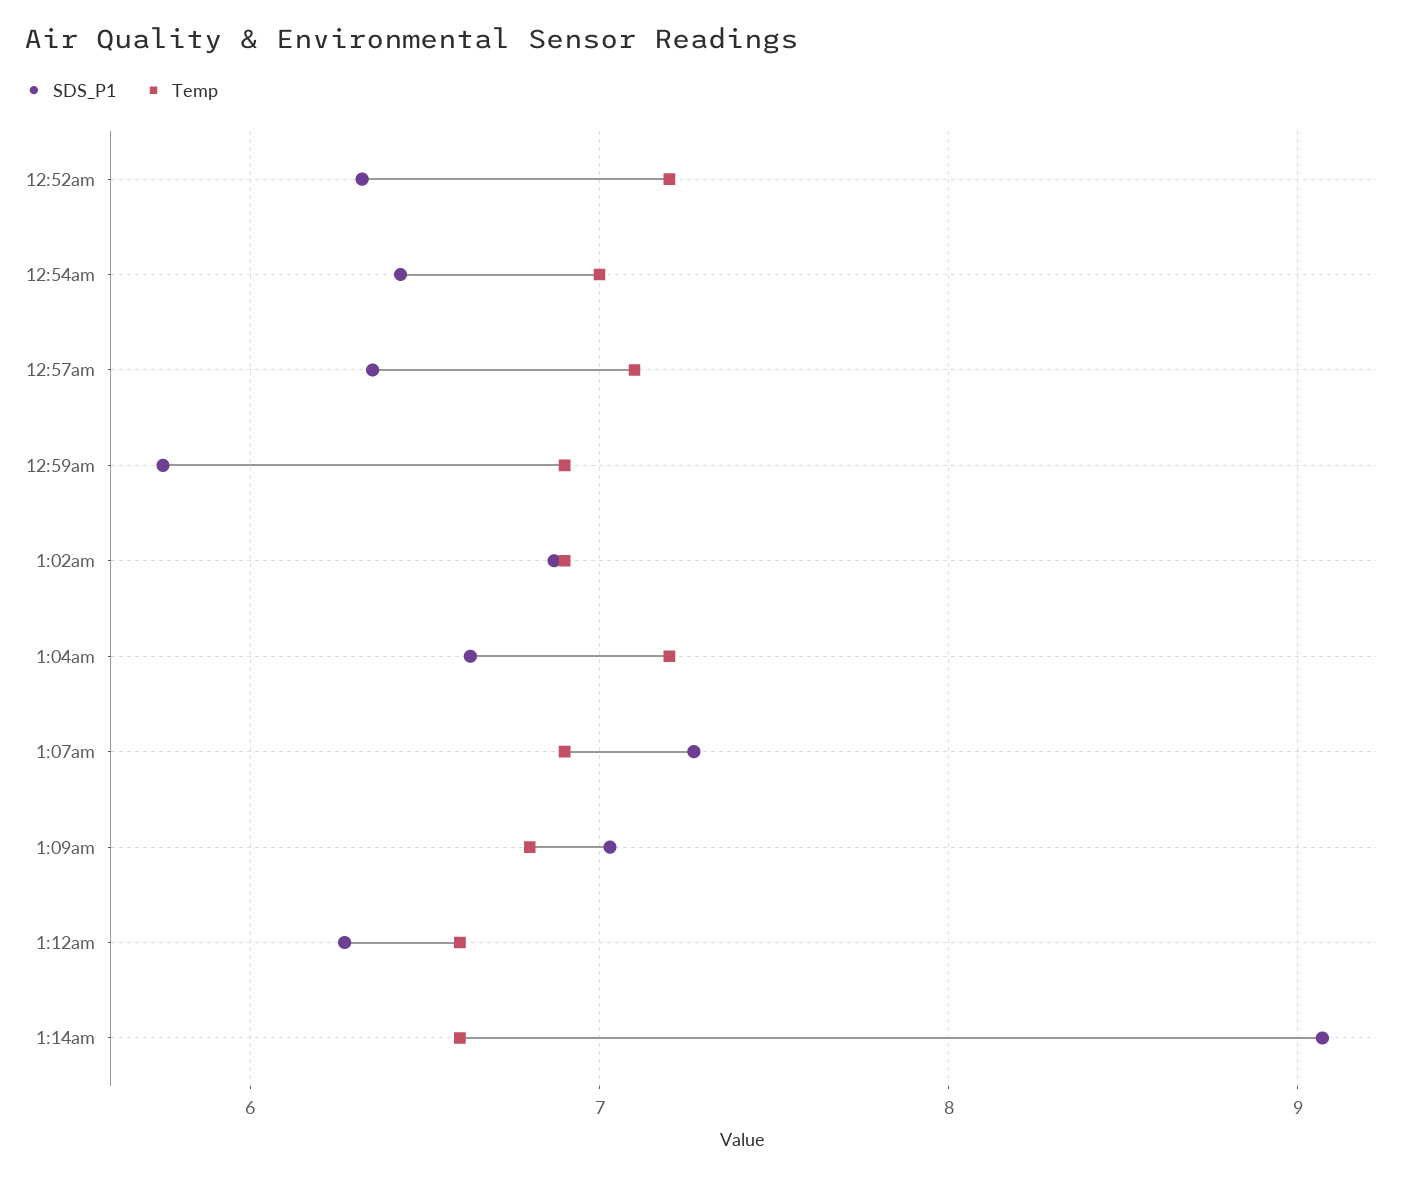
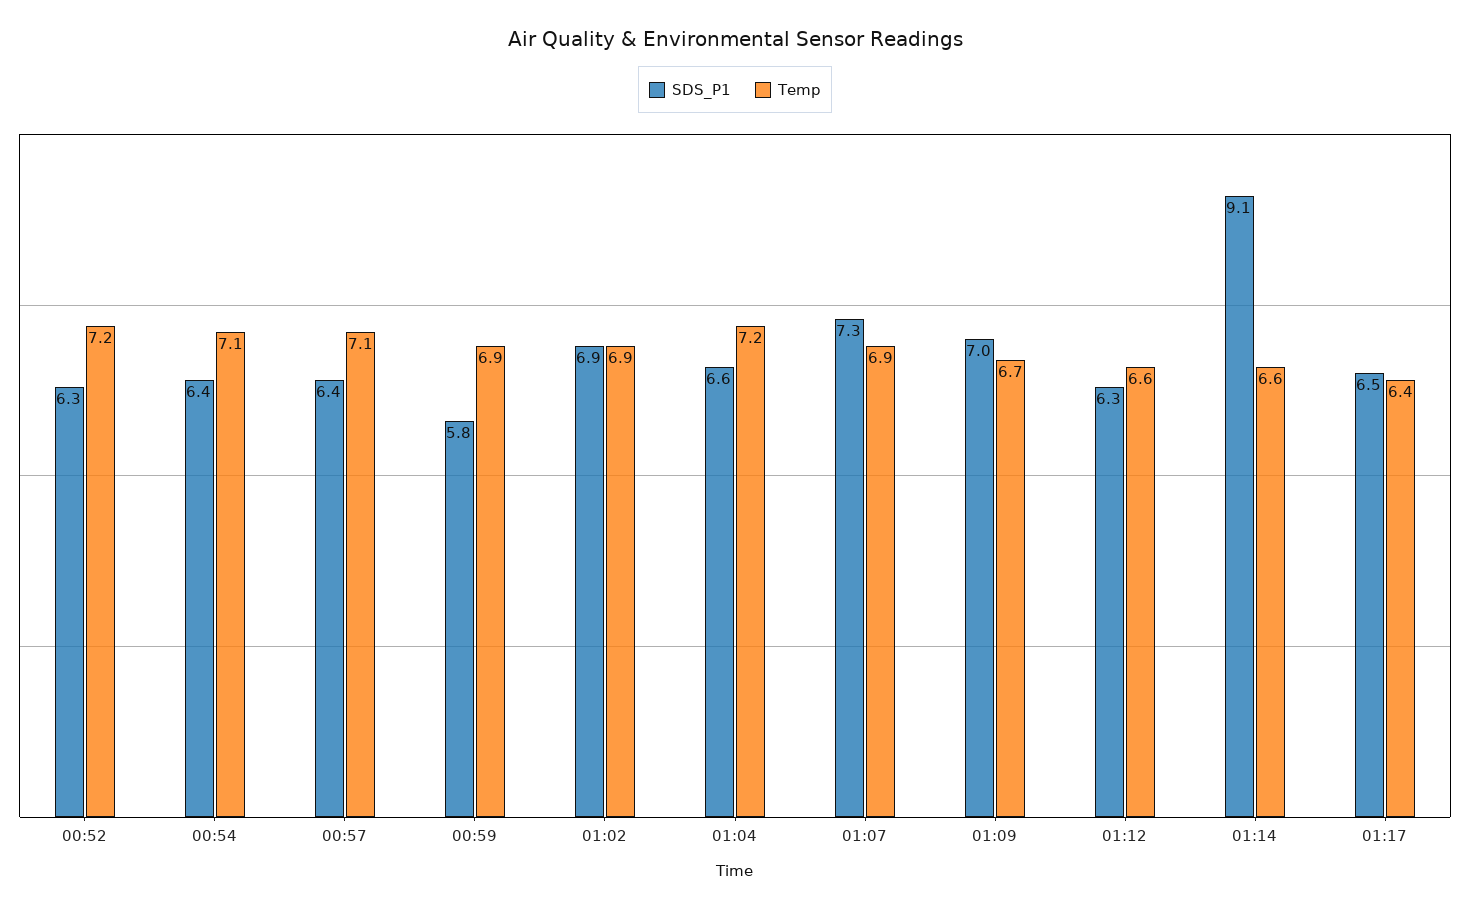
Temp, 12:54am: 7 -> 7.1
Temp, 1:09am: 6.8 -> 6.7
SDS_P1, 01:17: none -> 6.5
Temp, 01:17: none -> 6.4

